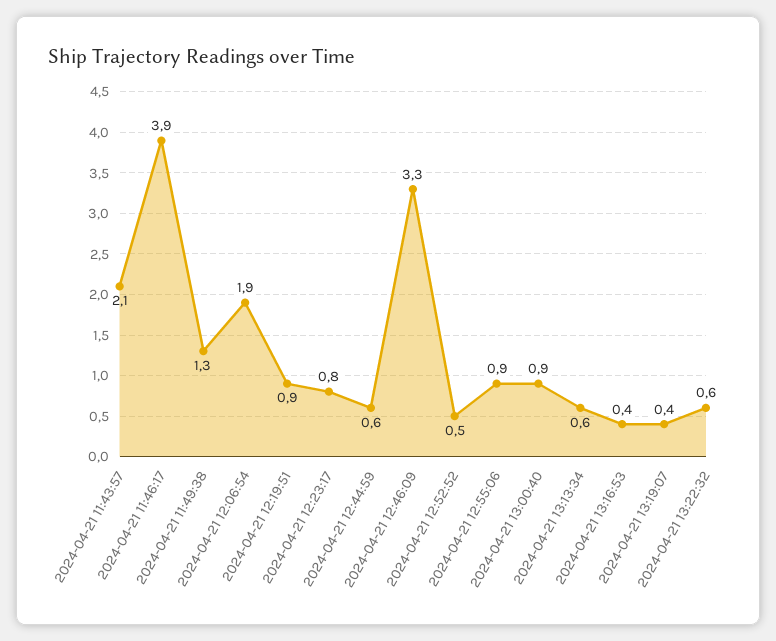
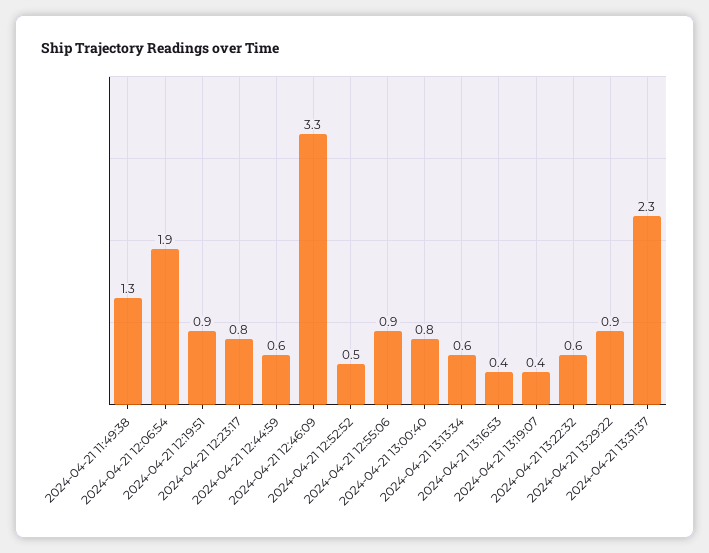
2024-04-21 11:43:57: 2.1 -> none
2024-04-21 11:46:17: 3.9 -> none
2024-04-21 13:00:40: 0.9 -> 0.8
2024-04-21 13:29:22: none -> 0.9
2024-04-21 13:31:37: none -> 2.3

